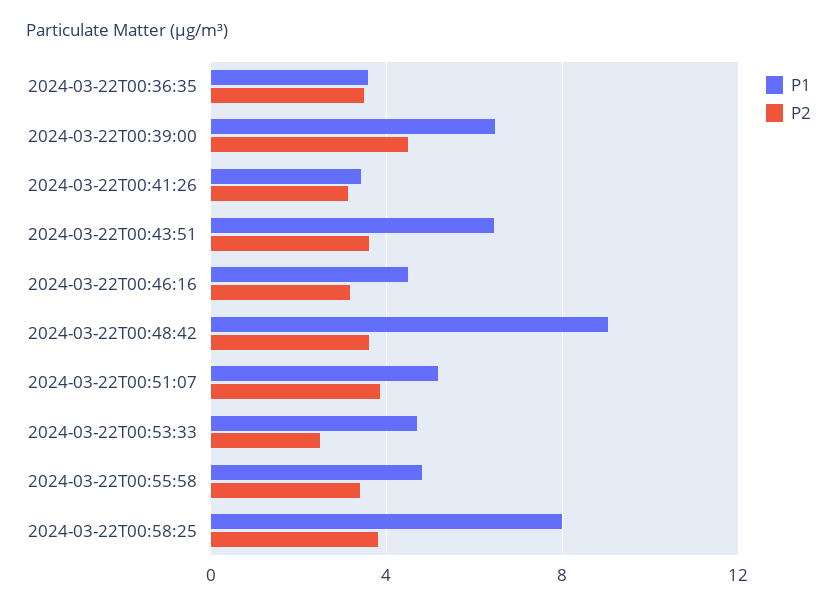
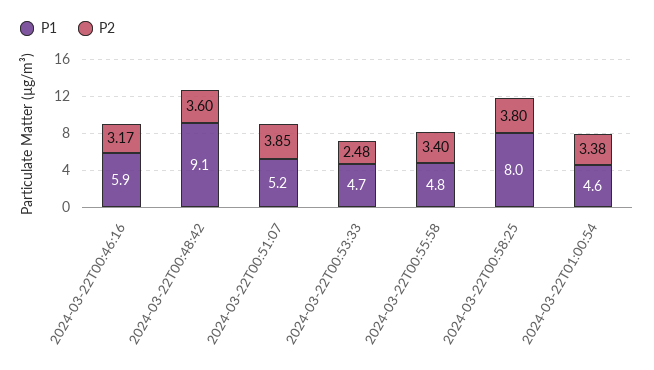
P1, 2024-03-22T00:36:35: 3.5 -> none
P2, 2024-03-22T00:36:35: 3.5 -> none
P1, 2024-03-22T00:39:00: 6.5 -> none
P2, 2024-03-22T00:39:00: 4.5 -> none
P1, 2024-03-22T00:41:26: 3.5 -> none
P2, 2024-03-22T00:41:26: 3 -> none
P1, 2024-03-22T00:43:51: 6.5 -> none
P2, 2024-03-22T00:43:51: 3.5 -> none
P1, 2024-03-22T00:46:16: 4.5 -> 5.9
P1, 2024-03-22T01:00:54: none -> 4.6
P2, 2024-03-22T01:00:54: none -> 3.38

